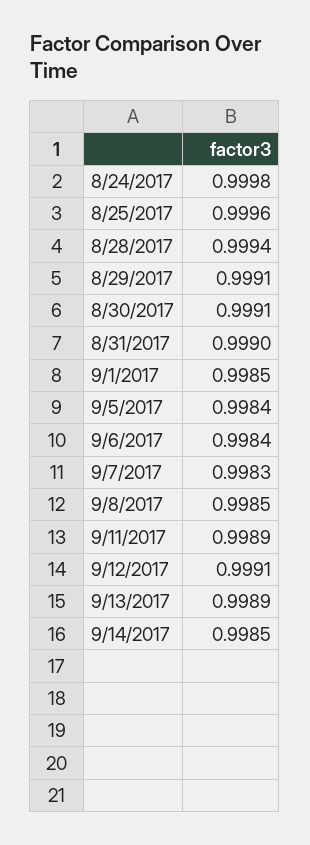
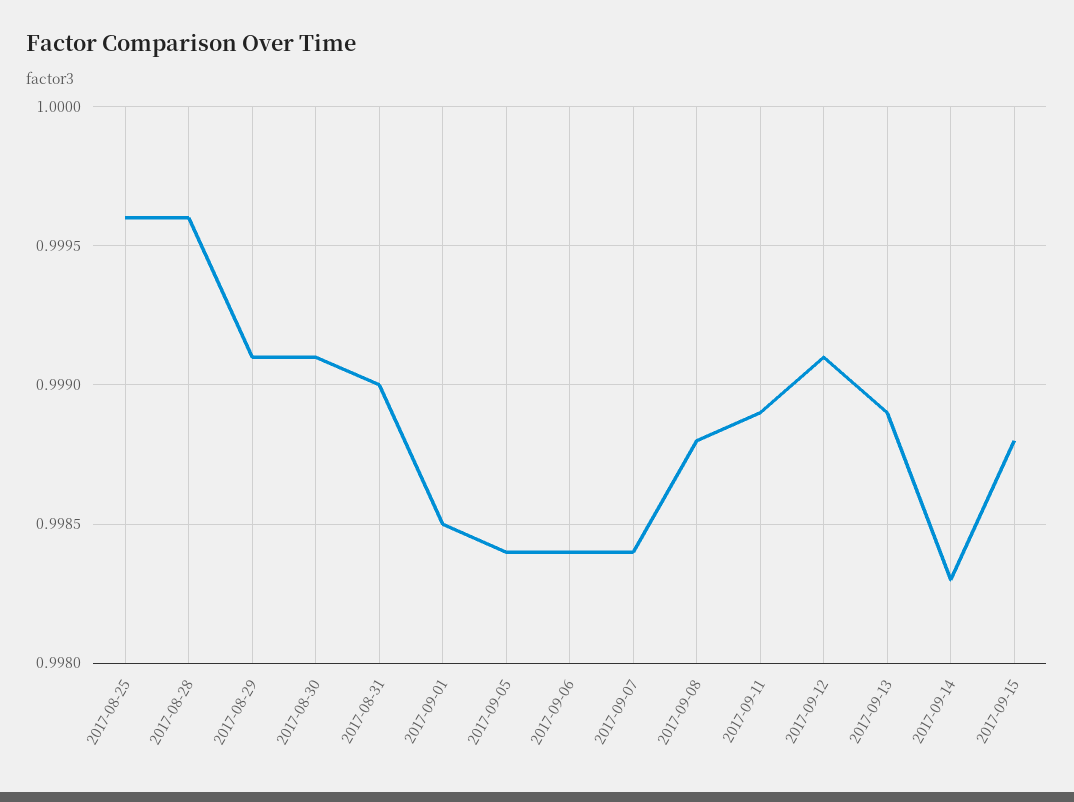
8/24/2017: 0.9998 -> none
8/28/2017: 0.9994 -> 0.9996
9/7/2017: 0.9983 -> 0.9984
9/8/2017: 0.9985 -> 0.9988
9/14/2017: 0.9985 -> 0.9983
2017-09-15: none -> 0.9988

